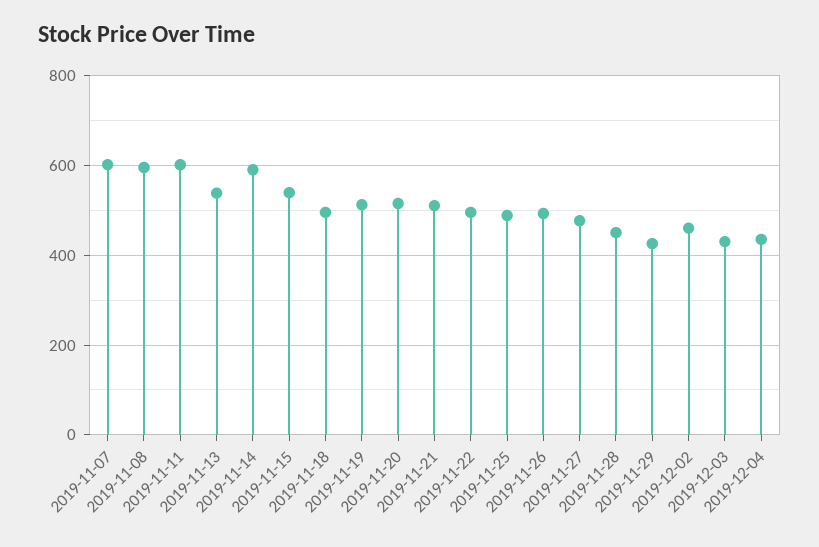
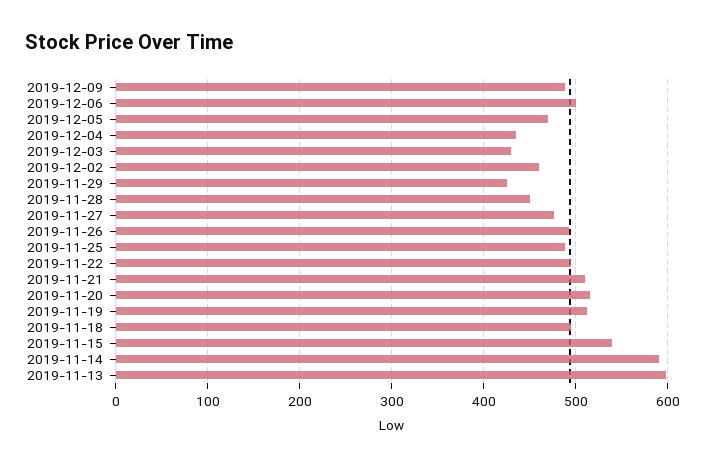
2019-11-07: 600 -> none
2019-11-08: 600 -> none
2019-11-11: 600 -> none
2019-11-13: 540 -> 600
2019-12-09: none -> 490
2019-12-06: none -> 500
2019-12-05: none -> 470

